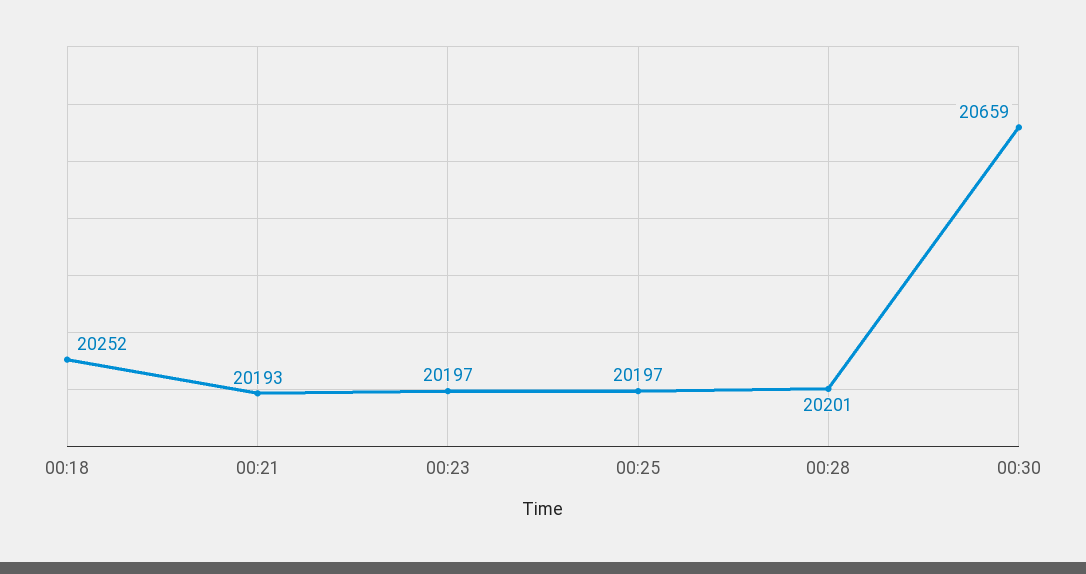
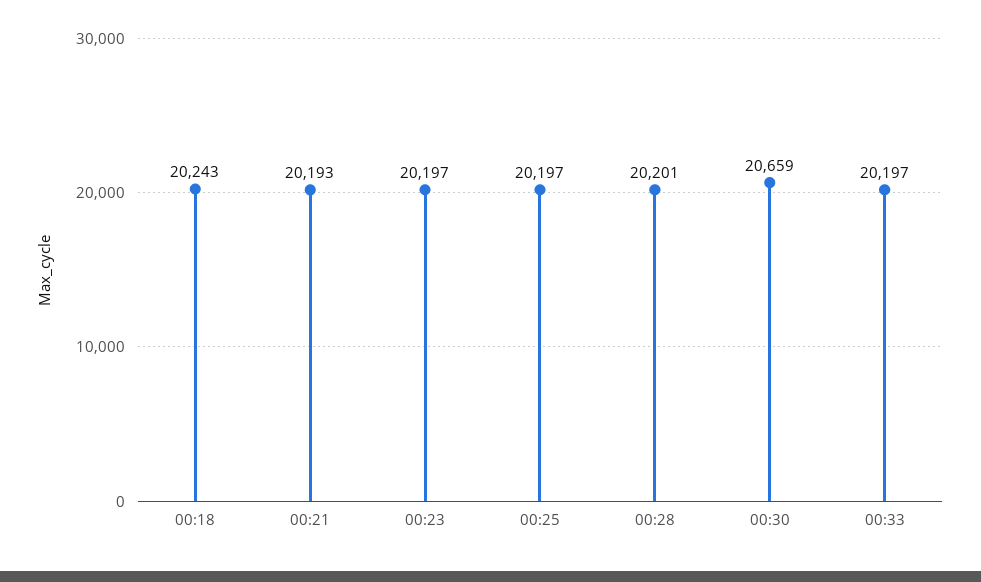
00:18: 20252 -> 20243
00:33: none -> 20197

